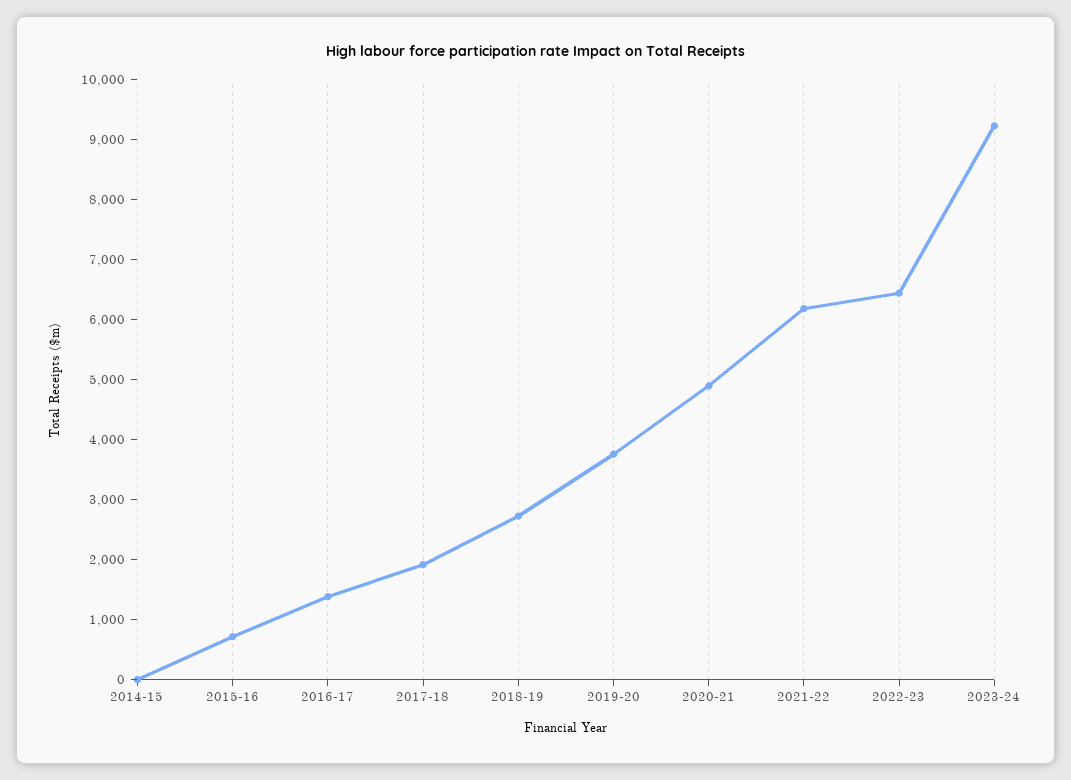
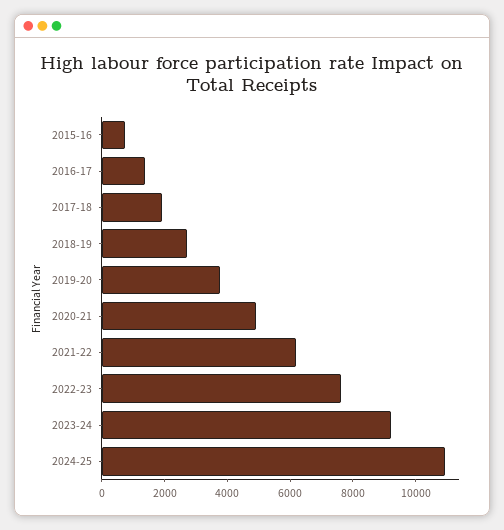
2014-15: 0 -> none
2022-23: 6400 -> 7500
2024-25: none -> 11000

